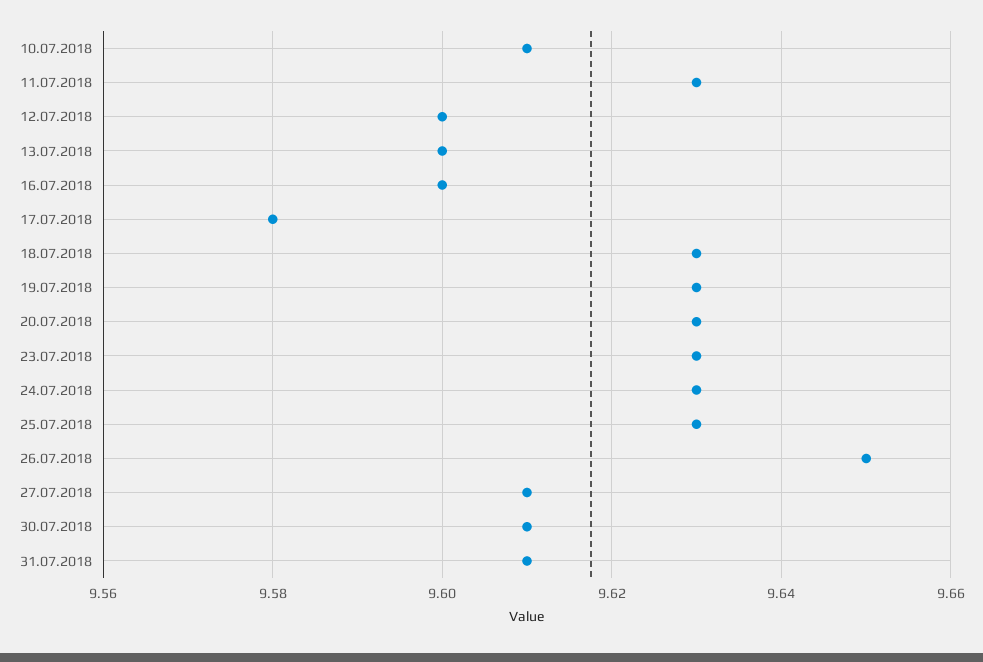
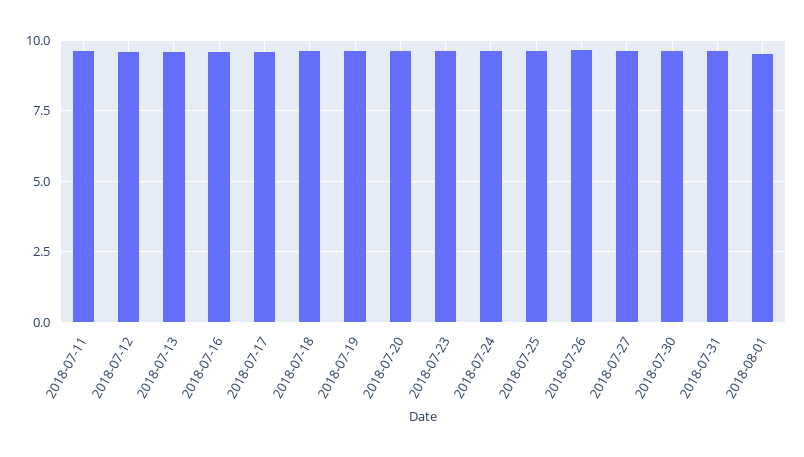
10.07.2018: 9.61 -> none
2018-08-01: none -> 9.5

